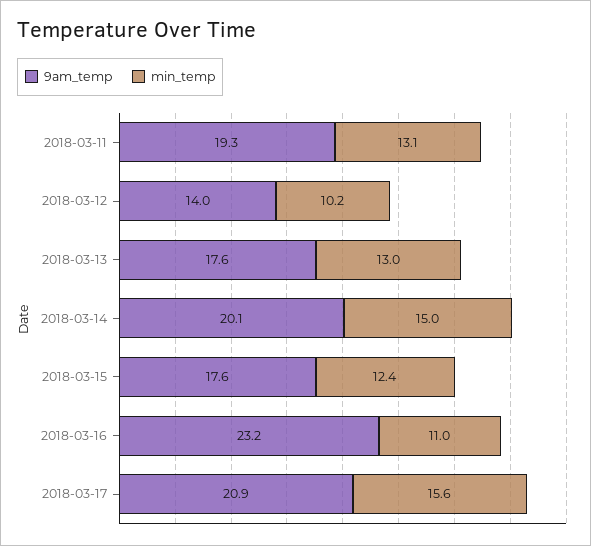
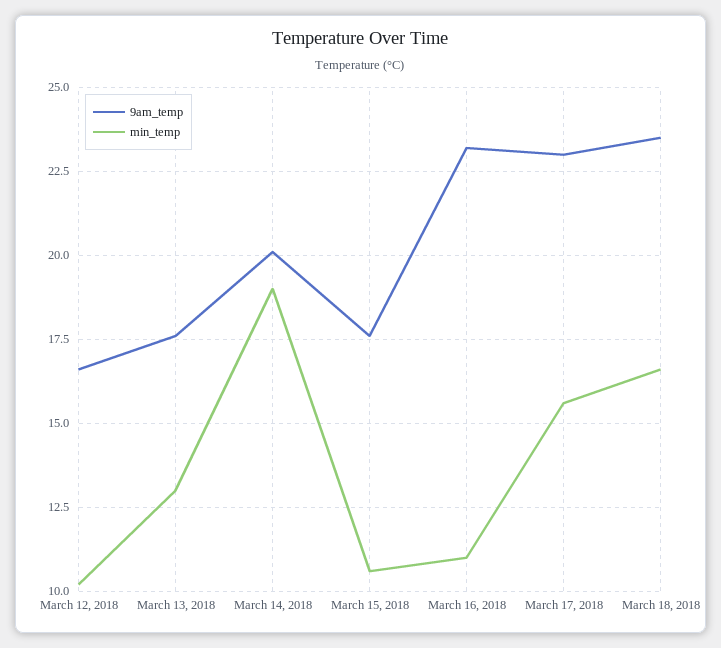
9am_temp, 2018-03-11: 19.3 -> none
min_temp, 2018-03-11: 13.1 -> none
9am_temp, 2018-03-12: 14 -> 16.5
min_temp, 2018-03-14: 15 -> 19
min_temp, 2018-03-15: 12.4 -> 10.5
9am_temp, 2018-03-17: 20.9 -> 23
9am_temp, March 18, 2018: none -> 23.5
min_temp, March 18, 2018: none -> 16.5

